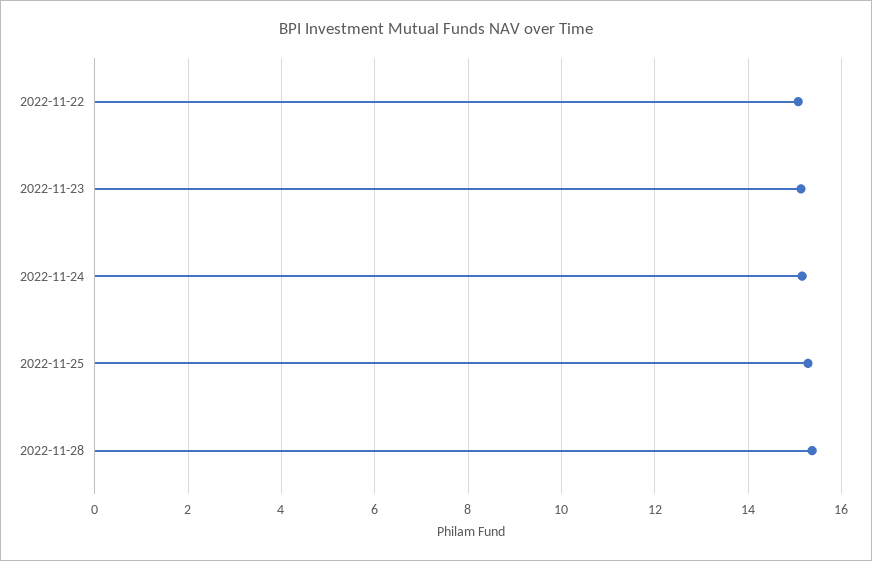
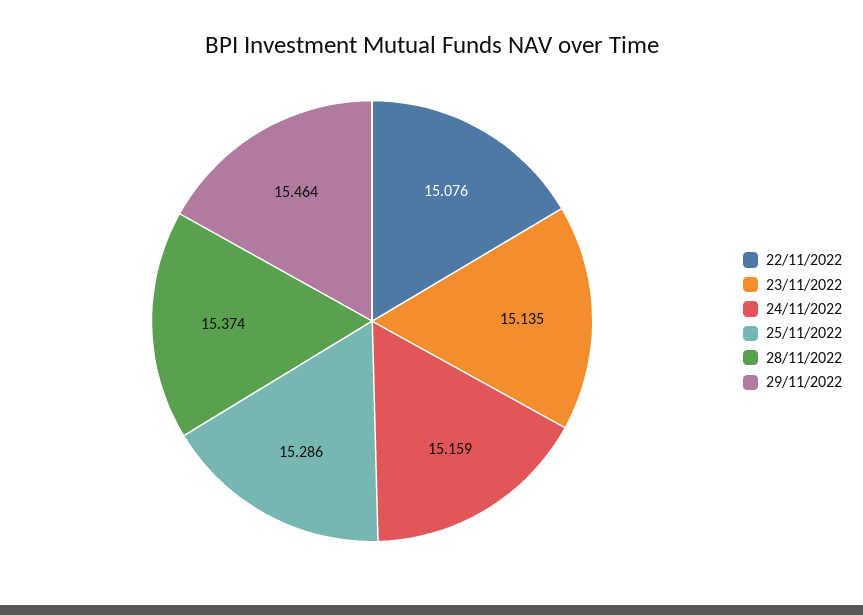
29/11/2022: none -> 15.464

